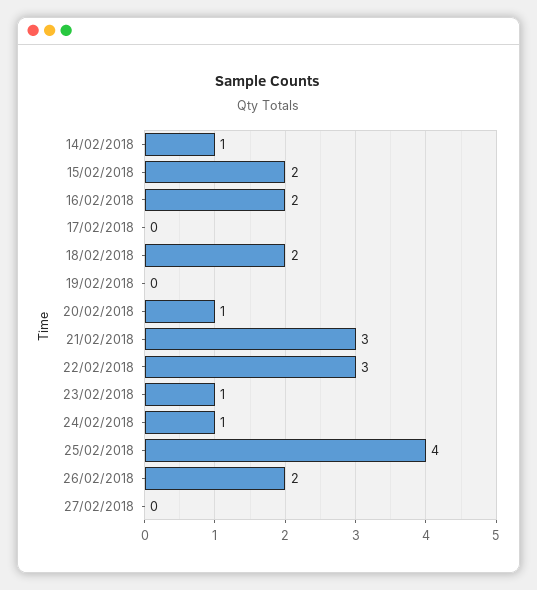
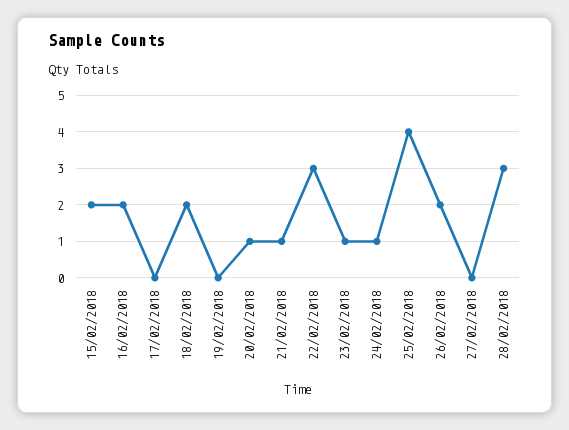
14/02/2018: 1 -> none
21/02/2018: 3 -> 1
28/02/2018: none -> 3

